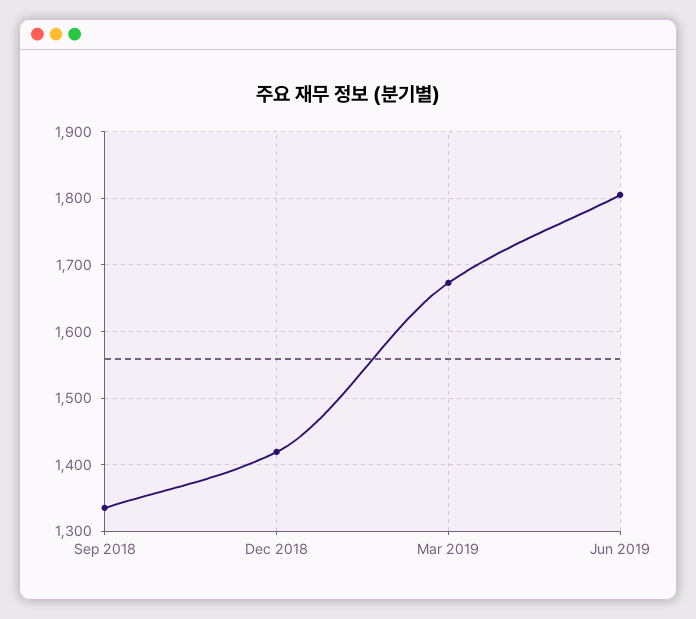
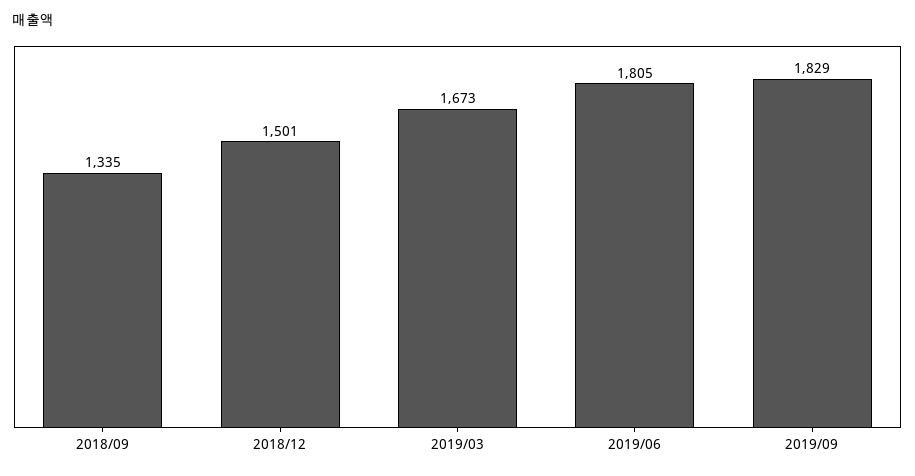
Dec 2018: 1420 -> 1501
2019/09: none -> 1829

